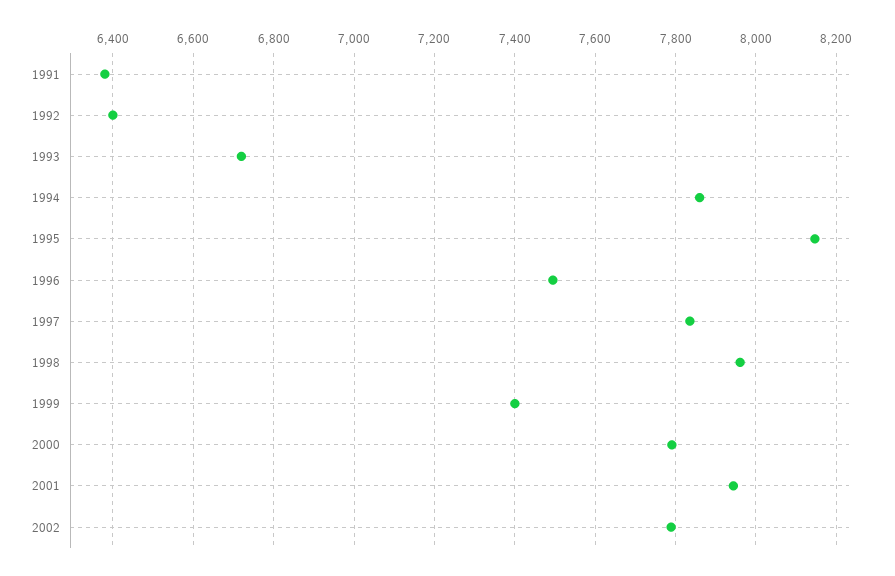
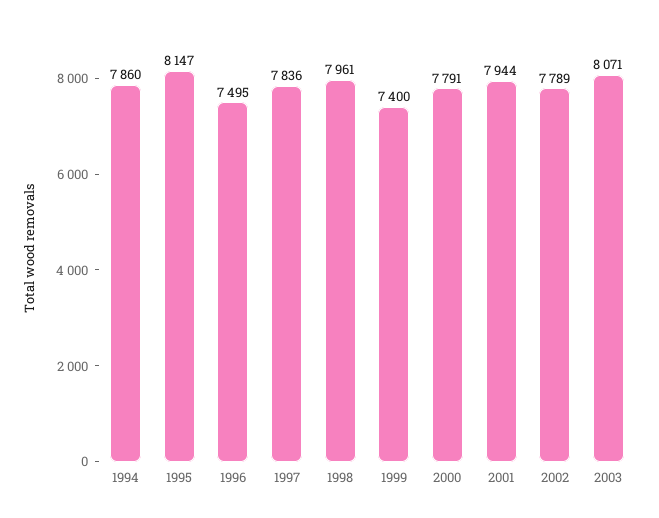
1991: 6380 -> none
1992: 6400 -> none
1993: 6720 -> none
2003: none -> 8071

